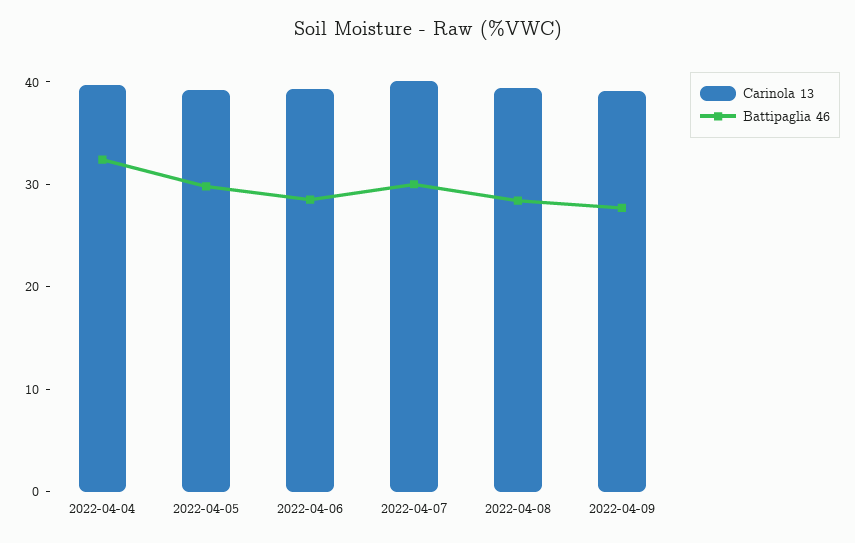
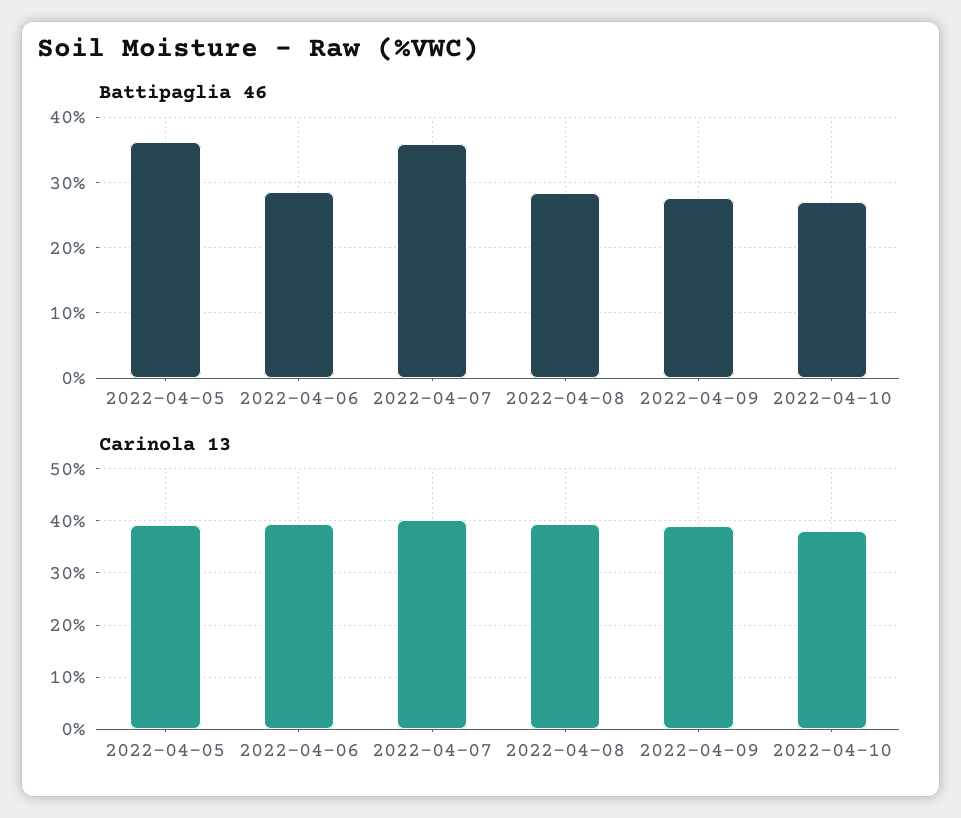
Carinola 13, 2022-04-04: 40 -> none
Battipaglia 46, 2022-04-04: 32 -> none
Battipaglia 46, 2022-04-05: 30 -> 36
Battipaglia 46, 2022-04-07: 30 -> 36
Battipaglia 46, 2022-04-10: none -> 27
Carinola 13, 2022-04-10: none -> 38

